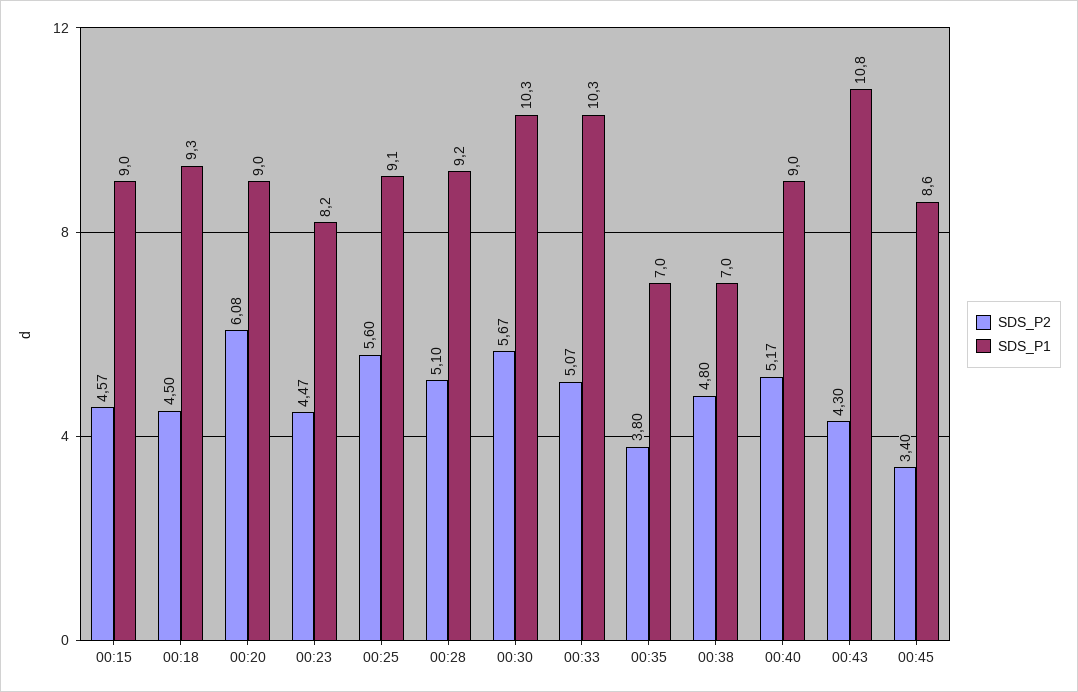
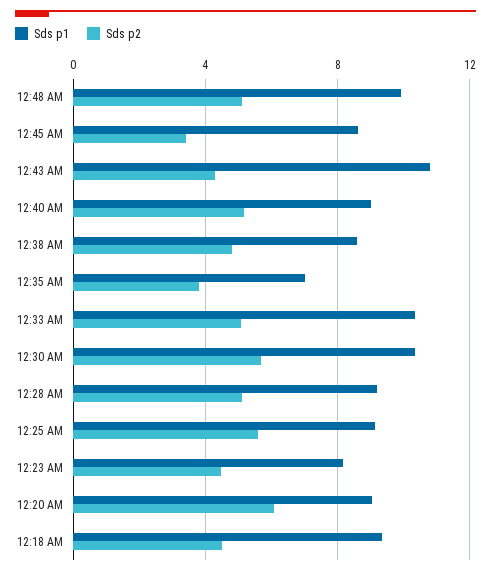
SDS_P2, 00:15: 4.57 -> none
SDS_P1, 00:15: 9 -> none
SDS_P1, 00:38: 7 -> 8.5
SDS_P1, 12:48 AM: none -> 10
SDS_P2, 12:48 AM: none -> 5

